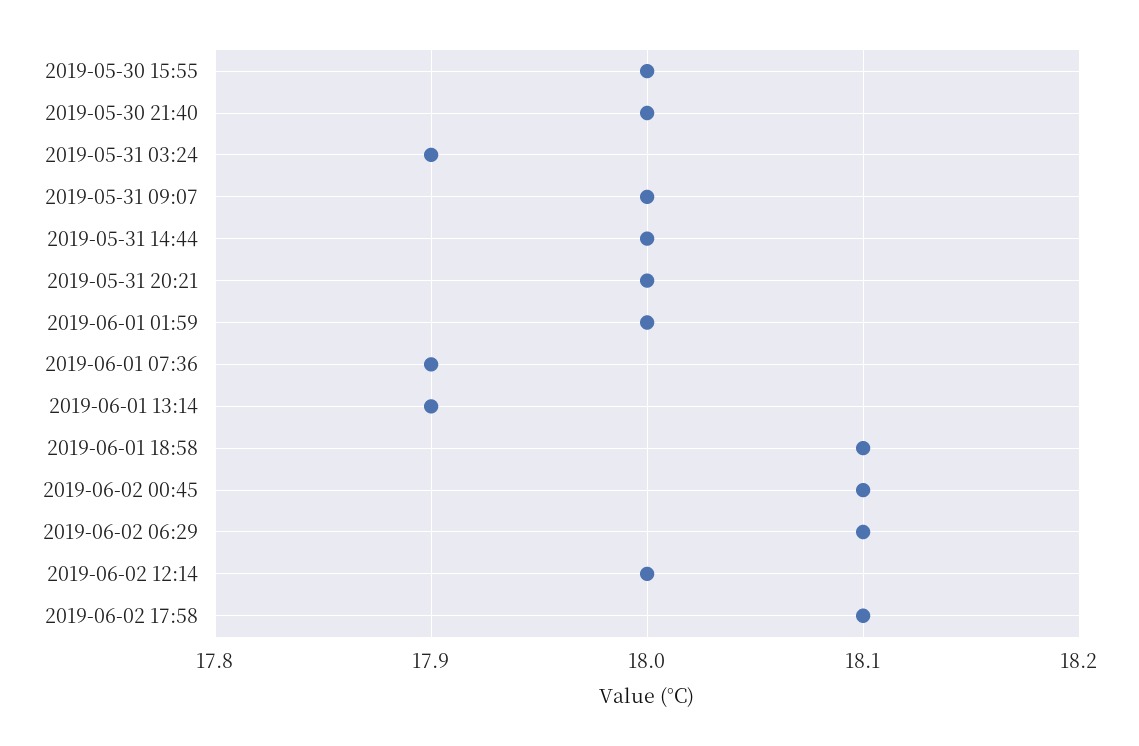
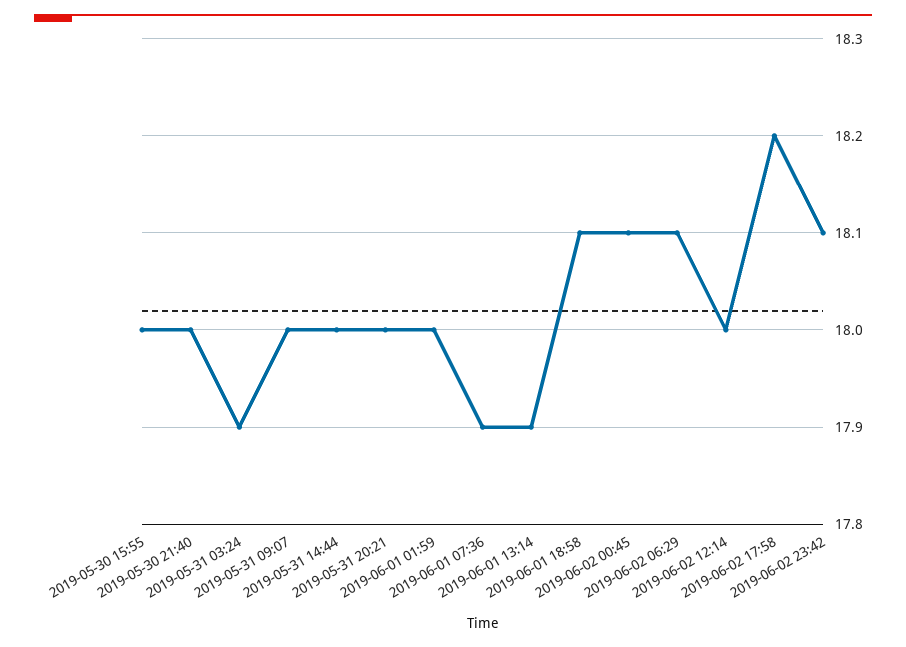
2019-06-02 17:58: 18.1 -> 18.2
2019-06-02 23:42: none -> 18.1

